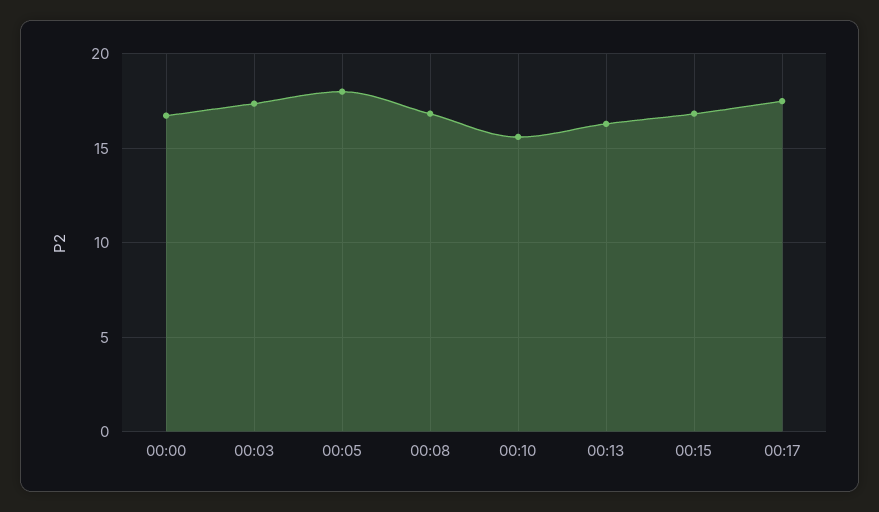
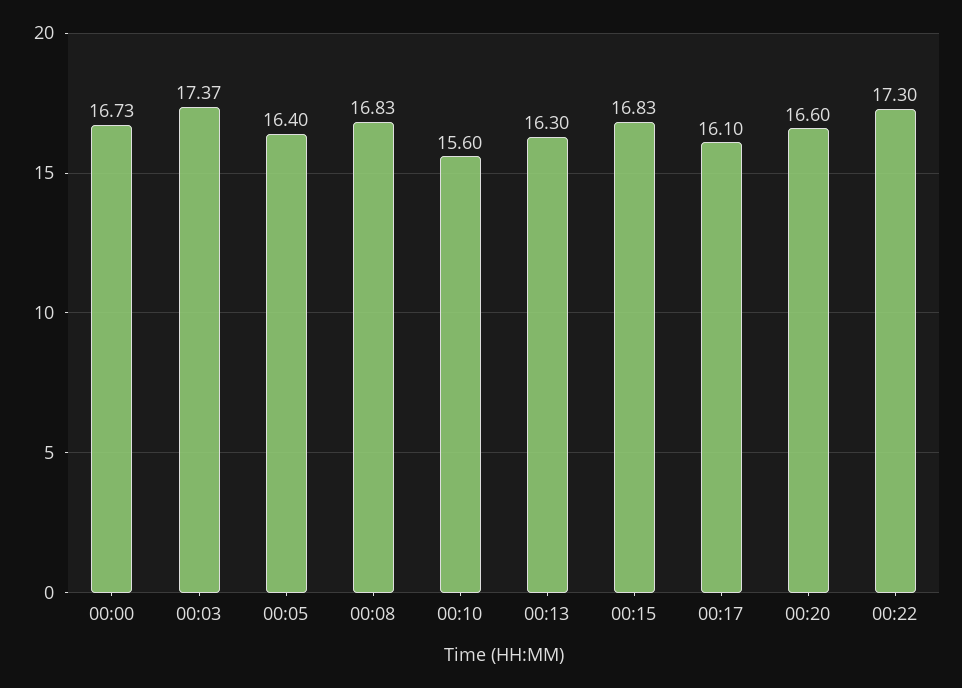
00:05: 18 -> 16.4
00:17: 17.5 -> 16.1
00:20: none -> 16.6
00:22: none -> 17.3

